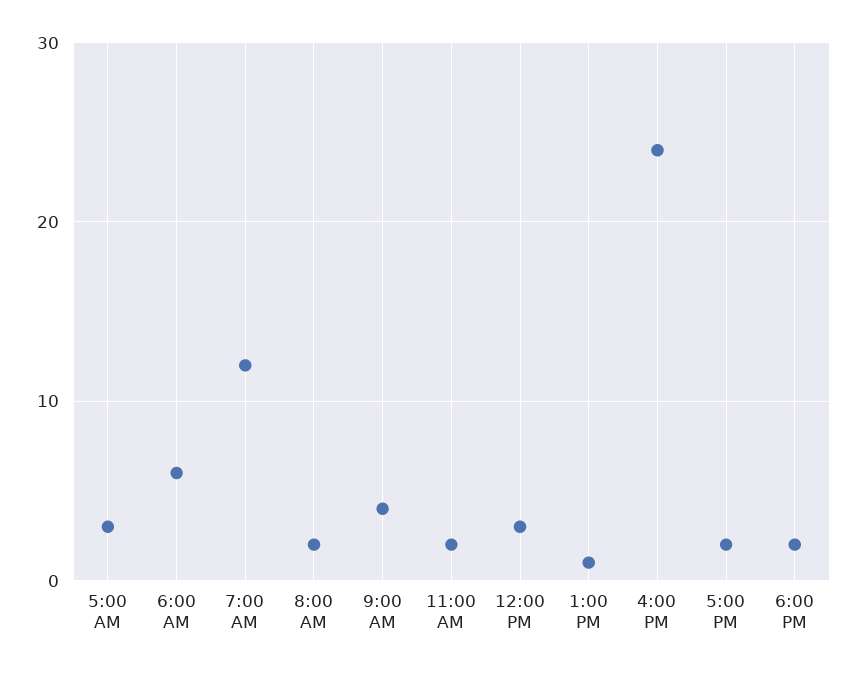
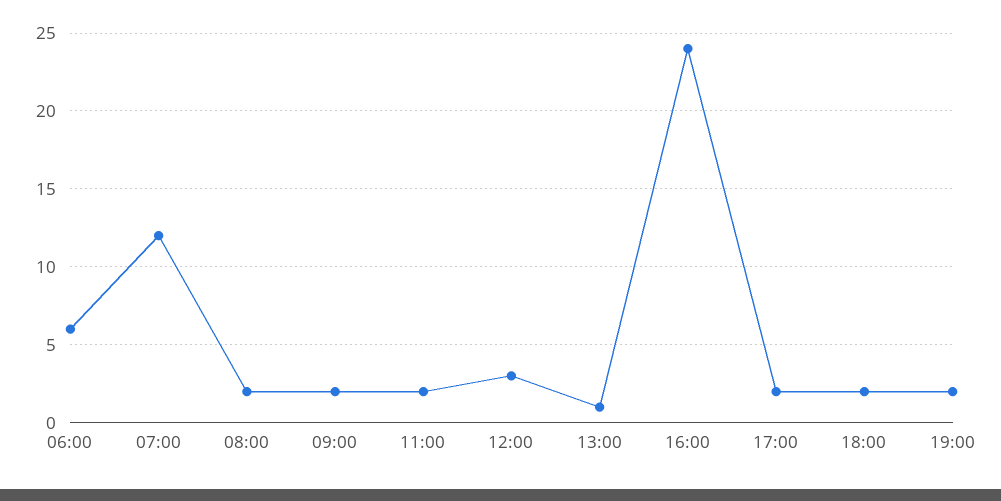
5:00 AM: 3 -> none
9:00 AM: 4 -> 2
19:00: none -> 2

